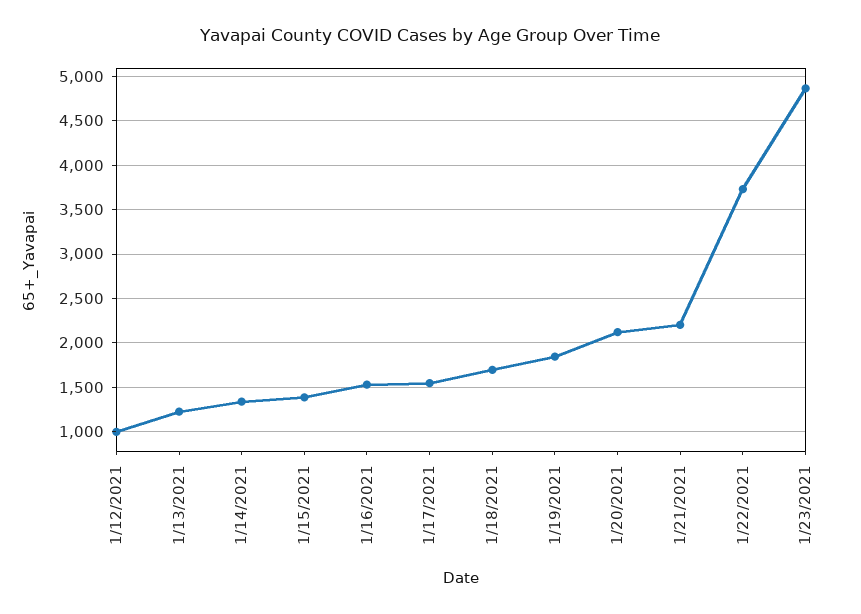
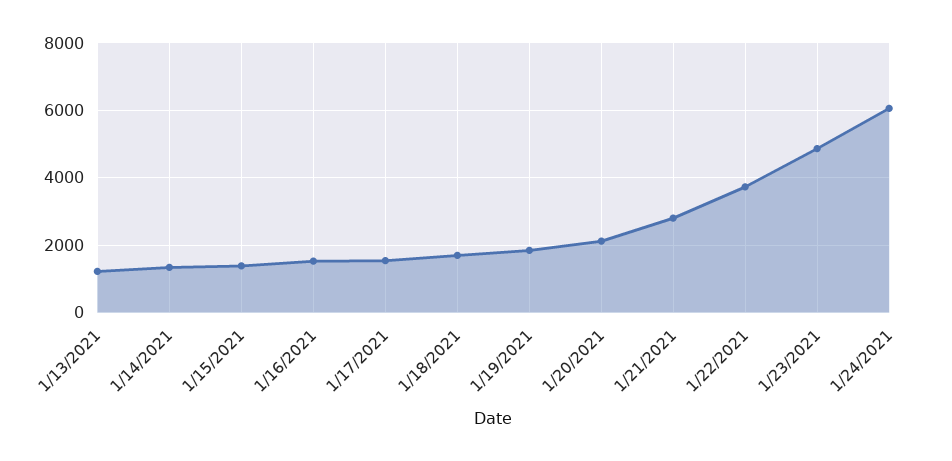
1/12/2021: 1000 -> none
1/21/2021: 2200 -> 2800
1/24/2021: none -> 6000

